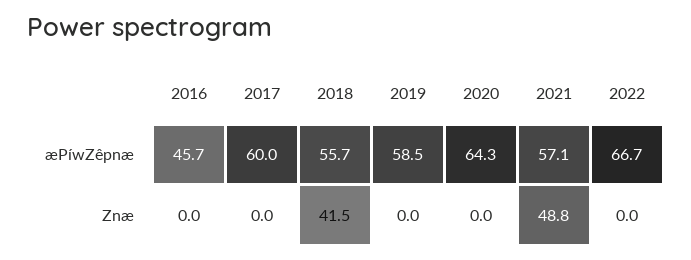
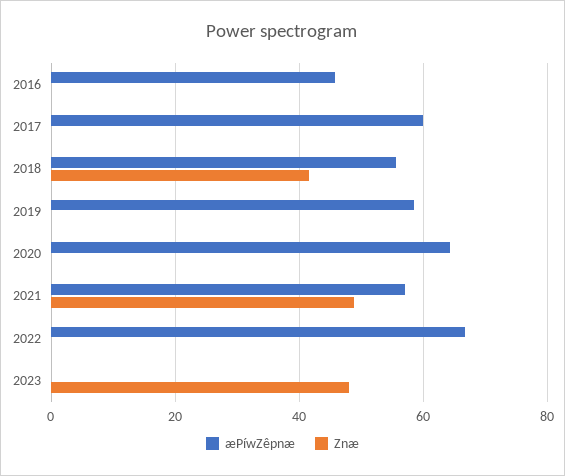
æPíwZêpnæ, 2023: none -> 0
Znæ, 2023: none -> 48

